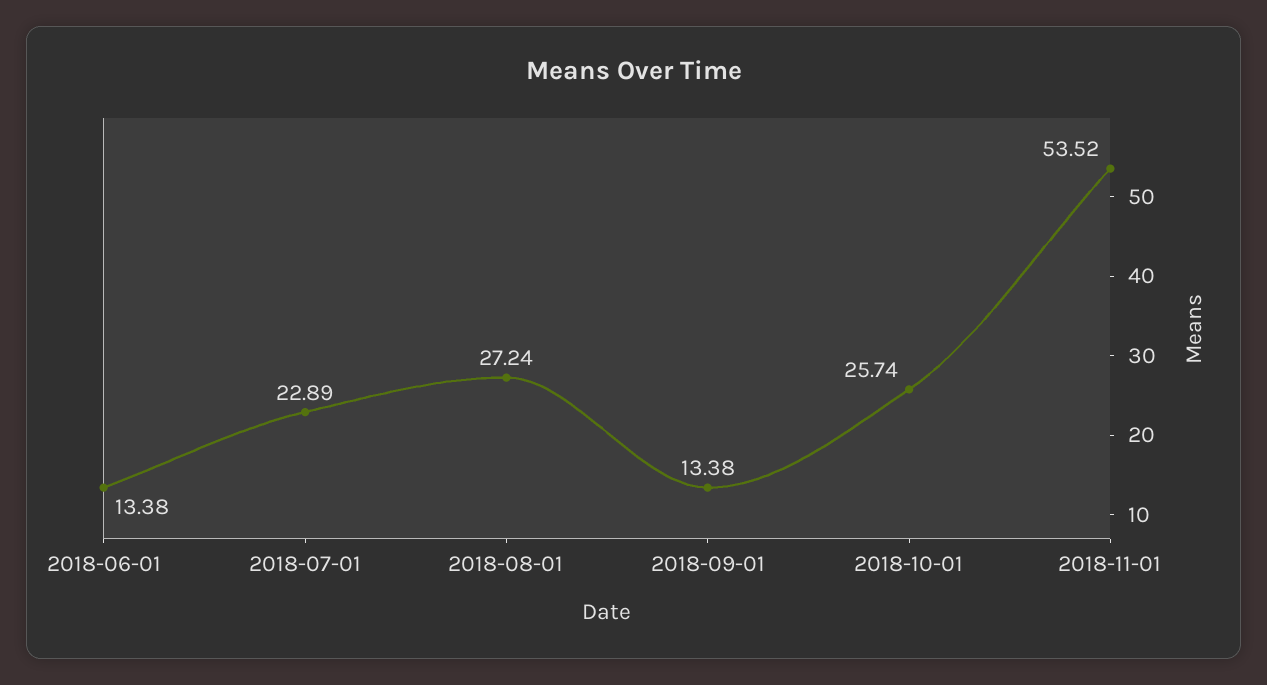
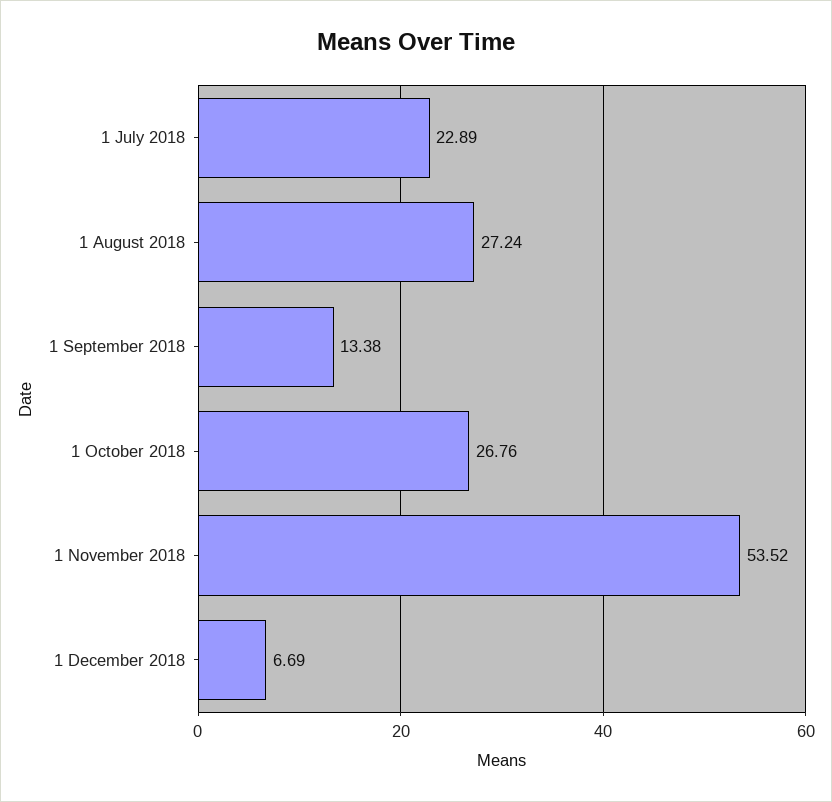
2018-06-01: 13.38 -> none
2018-10-01: 25.74 -> 26.76
1 December 2018: none -> 6.69

